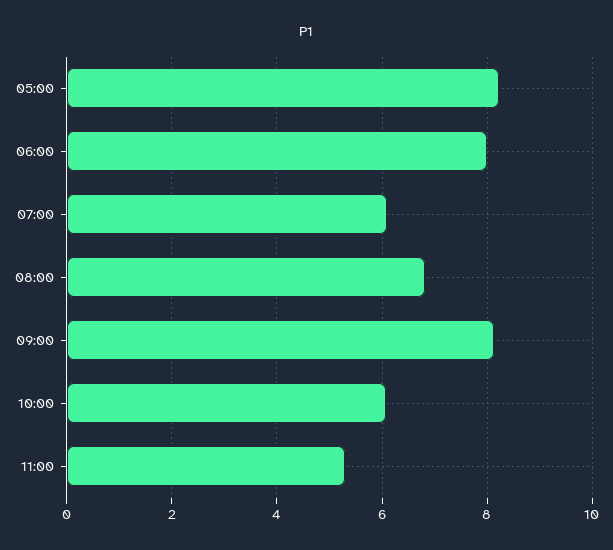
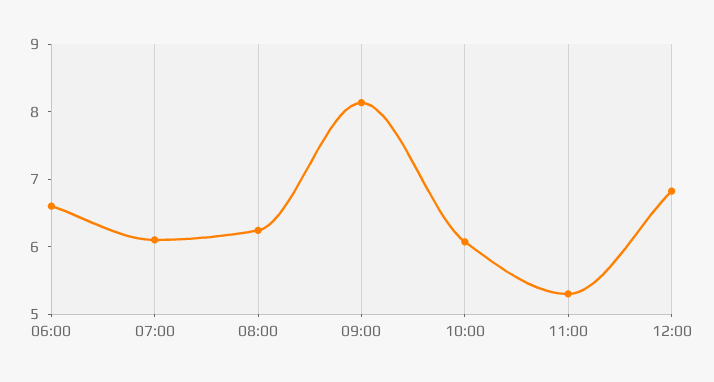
05:00: 8.2 -> none
06:00: 8 -> 6.6
08:00: 6.8 -> 6.2
12:00: none -> 6.8

